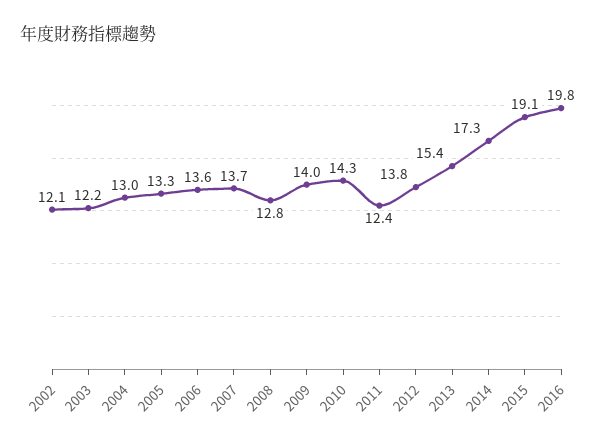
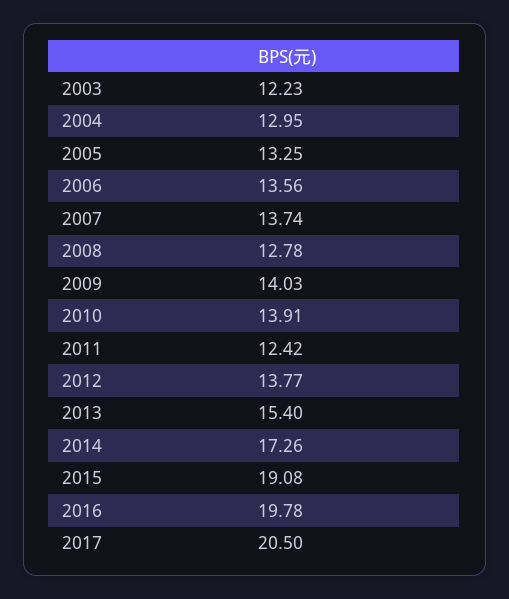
2002: 12.1 -> none
2010: 14.3 -> 13.91
2017: none -> 20.5

